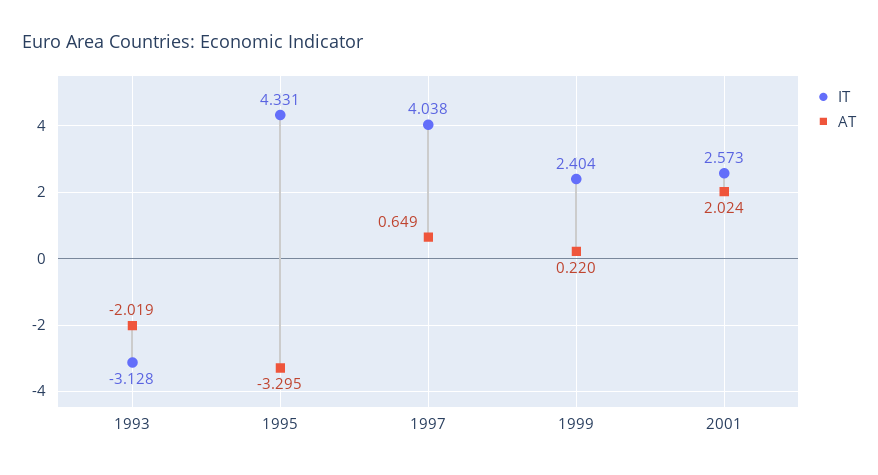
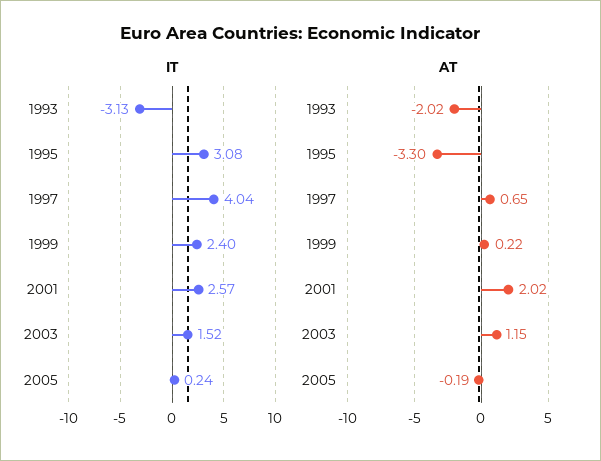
IT, 1995: 4.331 -> 3.08
IT, 2003: none -> 1.52
IT, 2005: none -> 0.24
AT, 2003: none -> 1.15
AT, 2005: none -> -0.19

